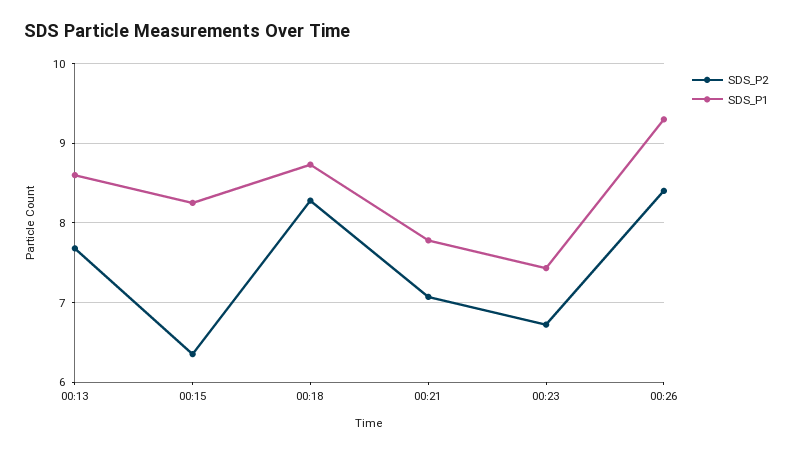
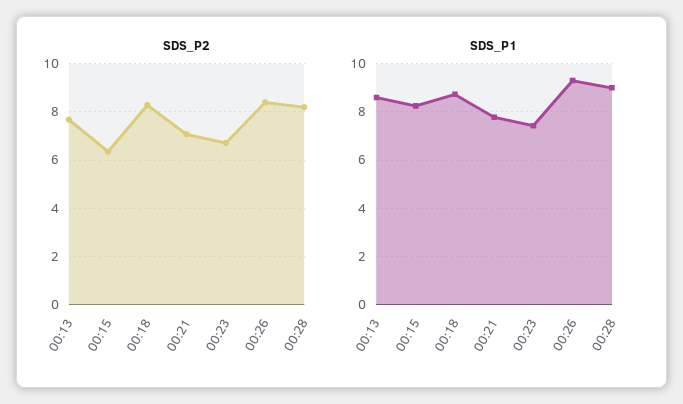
SDS_P2, 00:28: none -> 8.25
SDS_P1, 00:28: none -> 9

